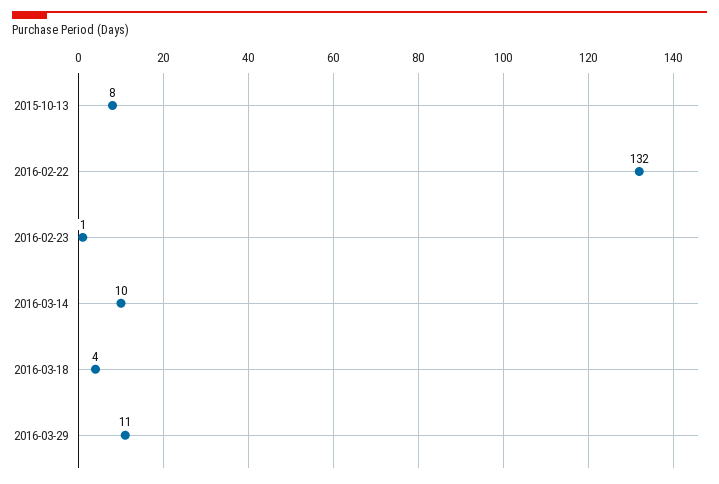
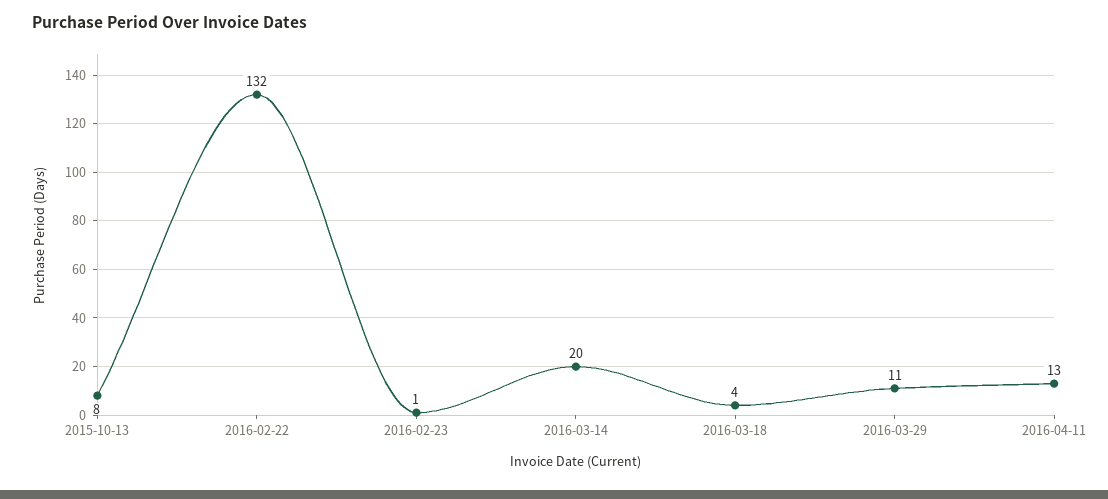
2016-03-14: 10 -> 20
2016-04-11: none -> 13

